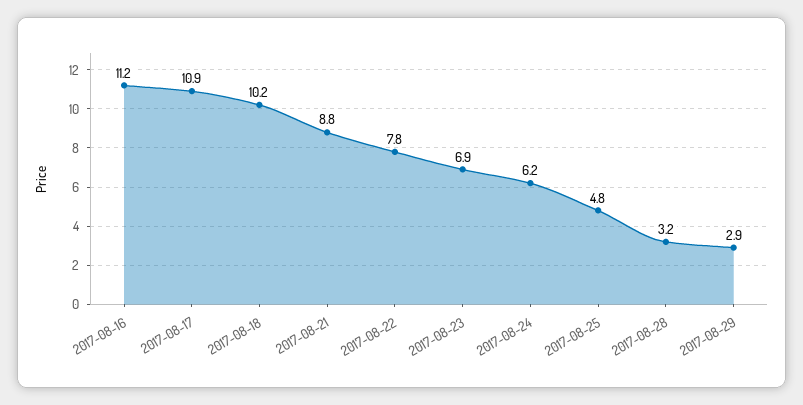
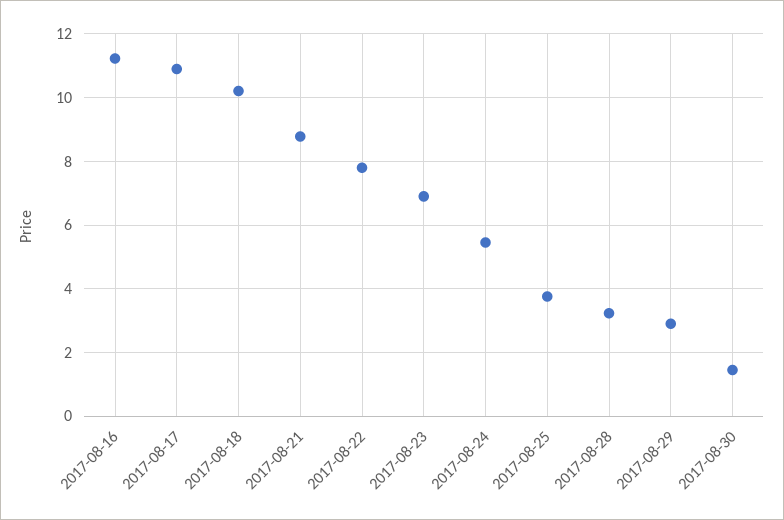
2017-08-24: 6.2 -> 5.4
2017-08-25: 4.8 -> 3.8
2017-08-30: none -> 1.4

